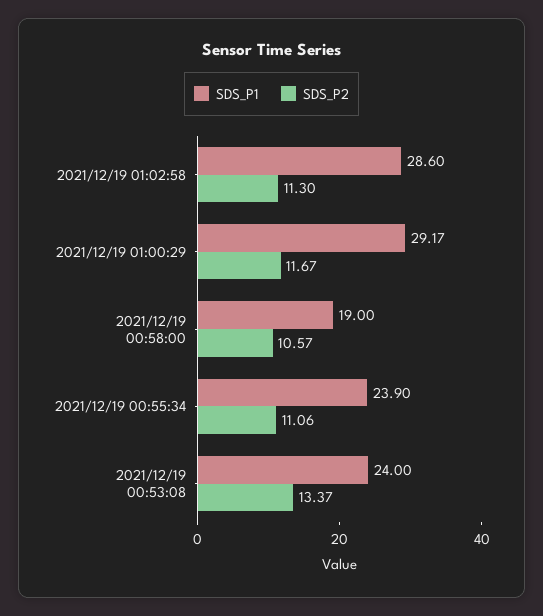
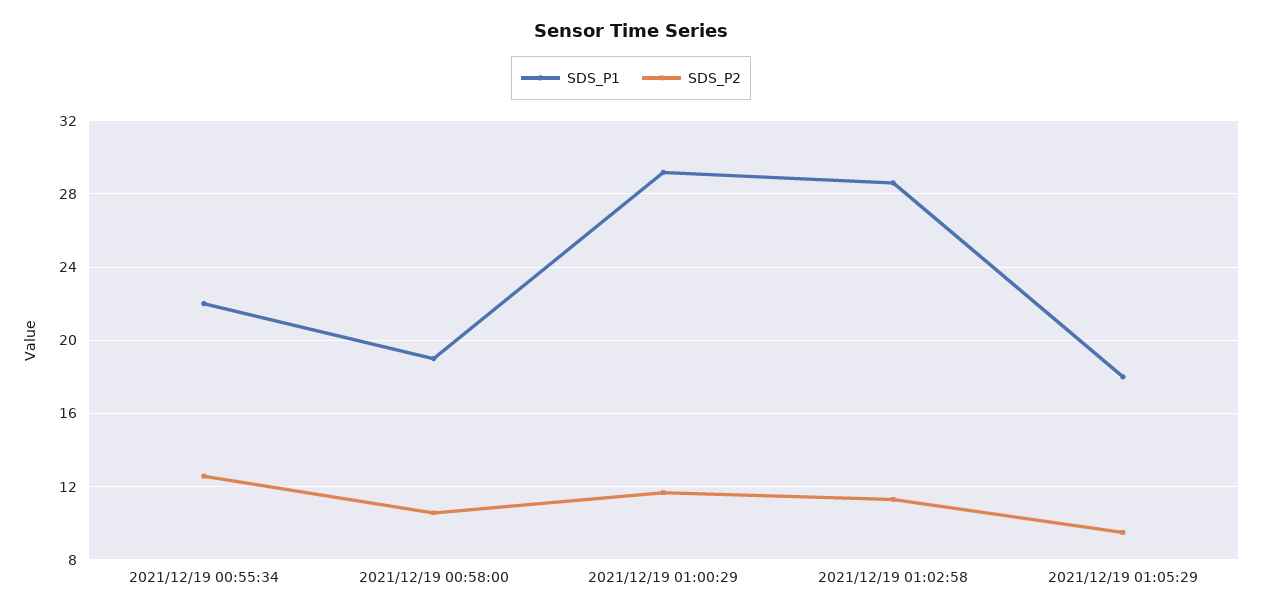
SDS_P1, 2021/12/19 00:55:34: 23.9 -> 22
SDS_P2, 2021/12/19 00:55:34: 11.06 -> 12.5
SDS_P1, 2021/12/19 00:53:08: 24 -> none
SDS_P2, 2021/12/19 00:53:08: 13.37 -> none
SDS_P1, 2021/12/19 01:05:29: none -> 18
SDS_P2, 2021/12/19 01:05:29: none -> 9.5

